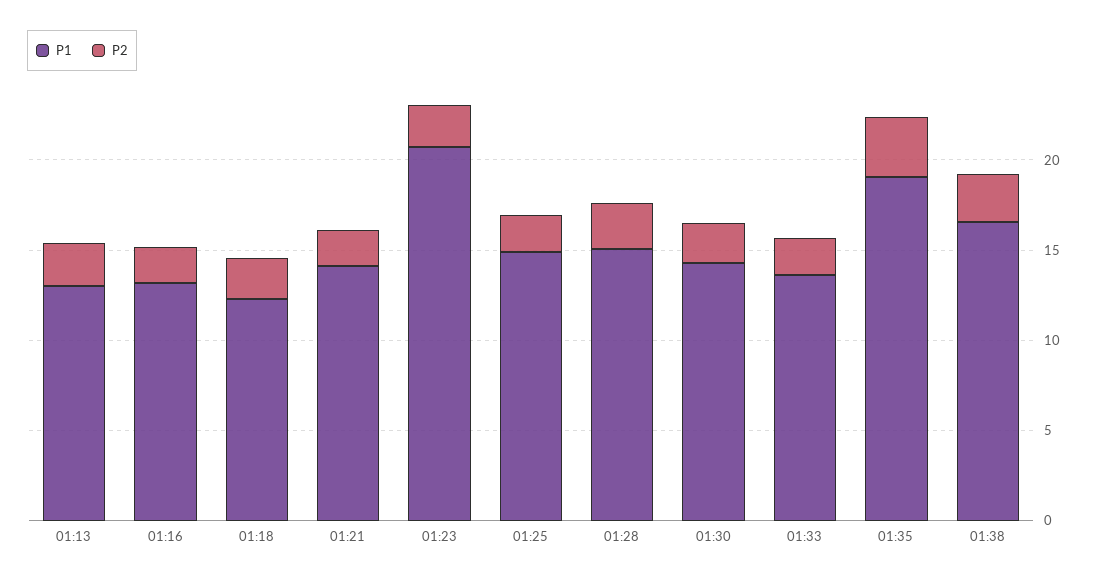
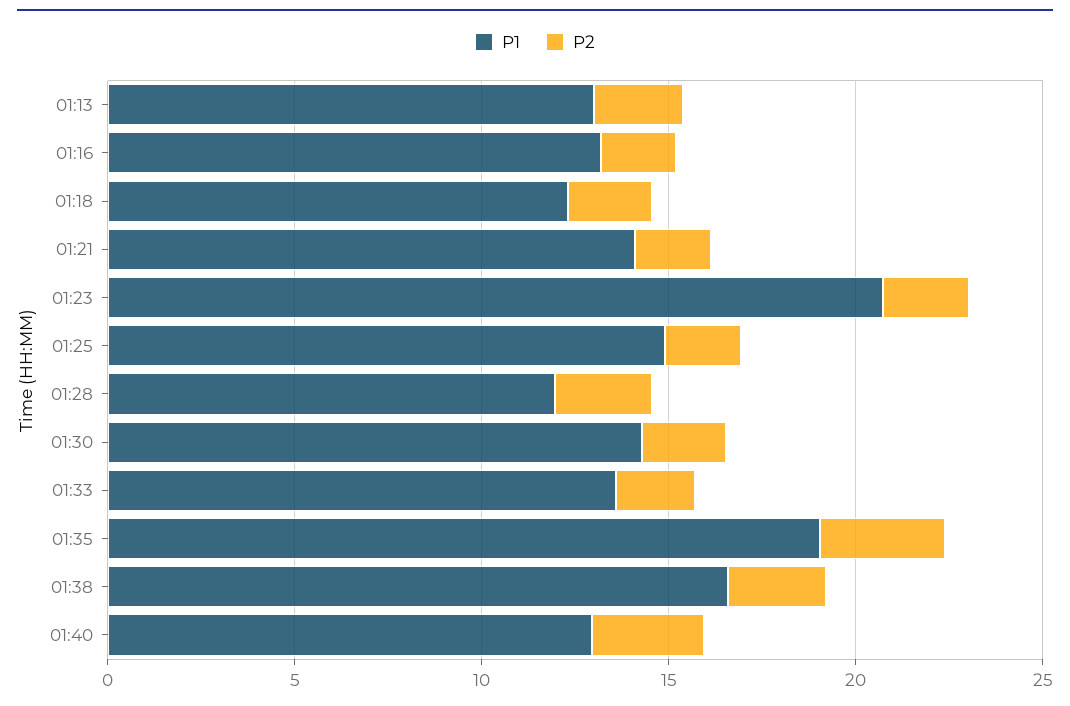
P1, 01:28: 15 -> 12
P1, 01:40: none -> 13
P2, 01:40: none -> 3

